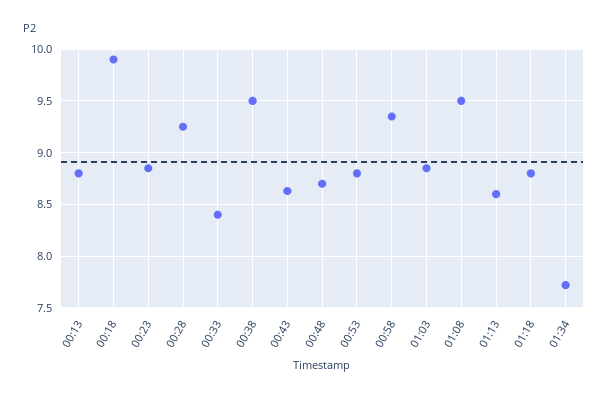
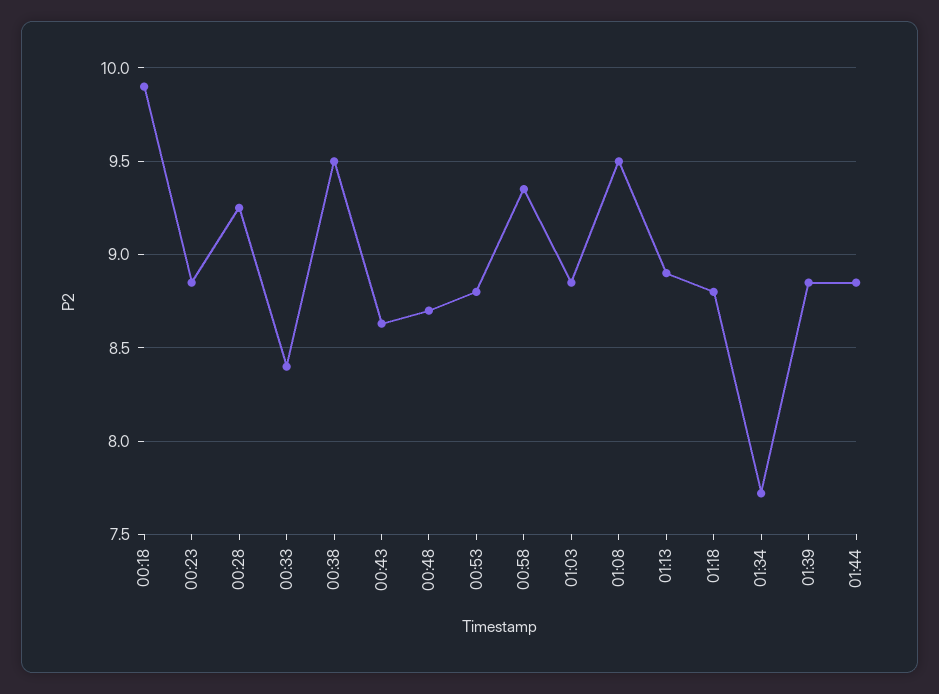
00:13: 8.8 -> none
01:13: 8.6 -> 8.9
01:39: none -> 8.85
01:44: none -> 8.85

